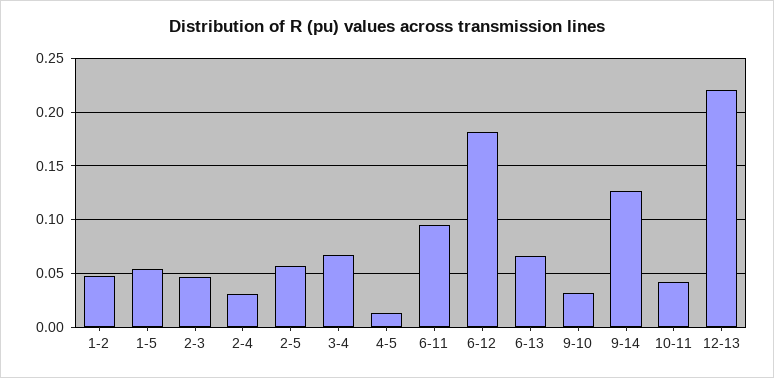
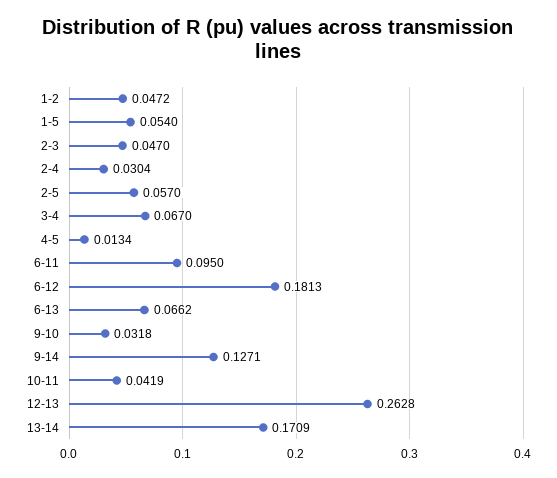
12-13: 0.22 -> 0.2628
13-14: none -> 0.1709

